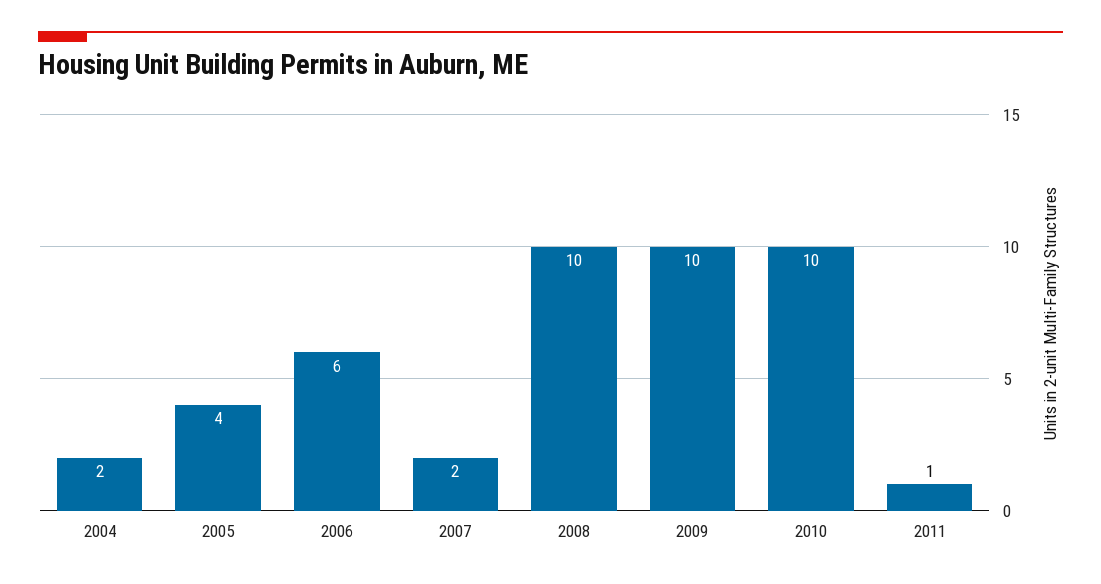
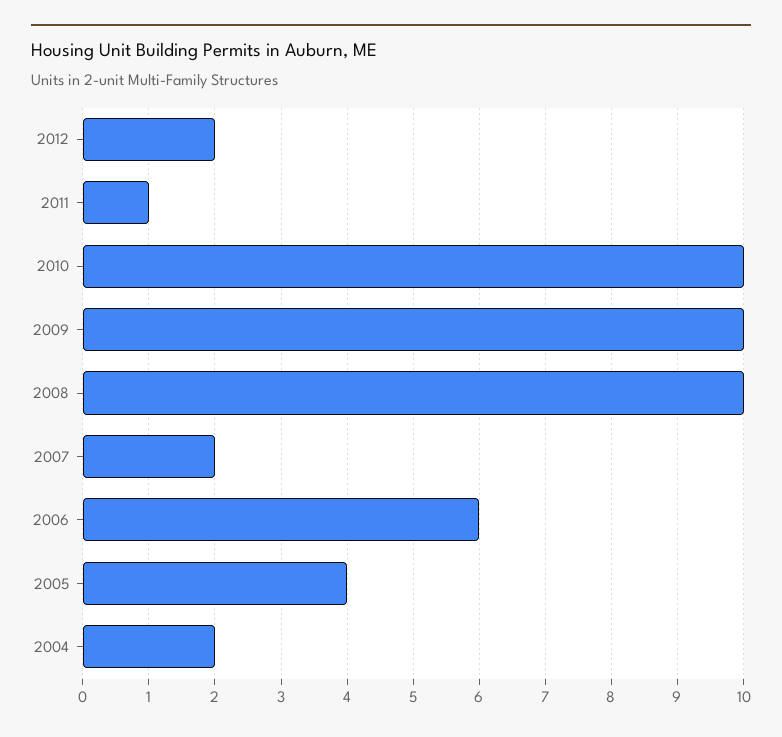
2012: none -> 2

